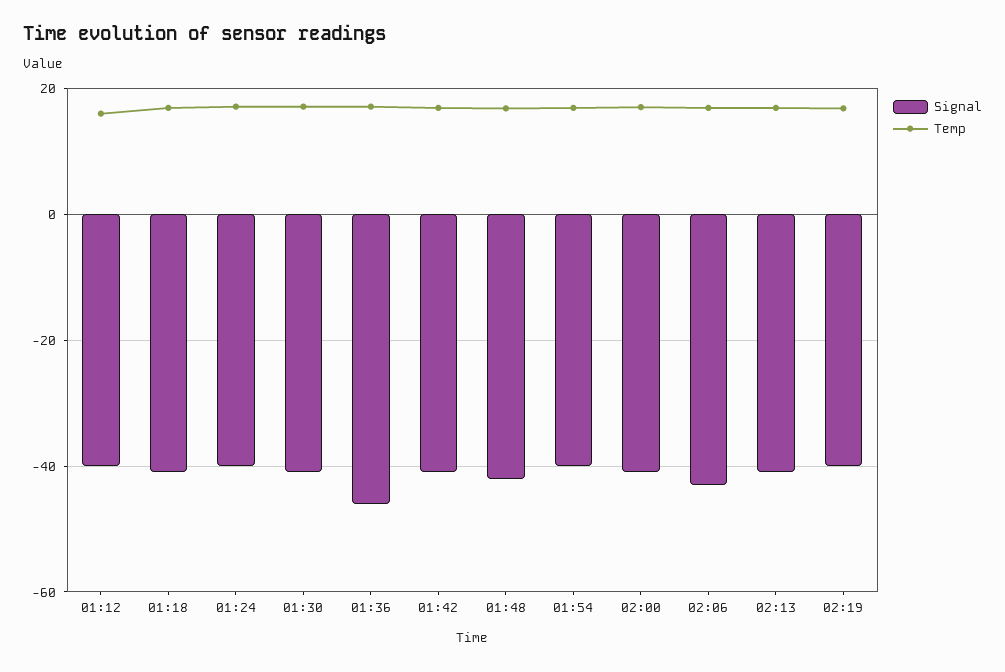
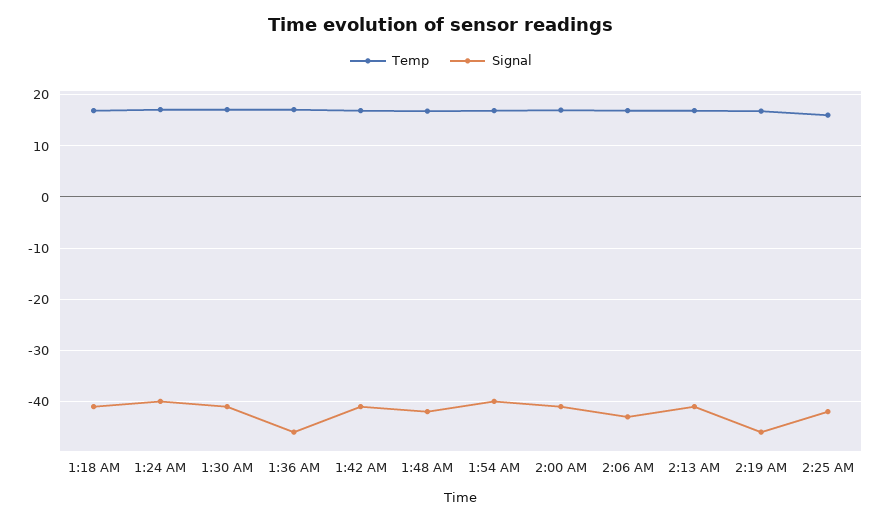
Signal, 01:12: -40 -> none
Temp, 01:12: 16 -> none
Signal, 02:19: -40 -> -46
Temp, 2:25 AM: none -> 16
Signal, 2:25 AM: none -> -42

